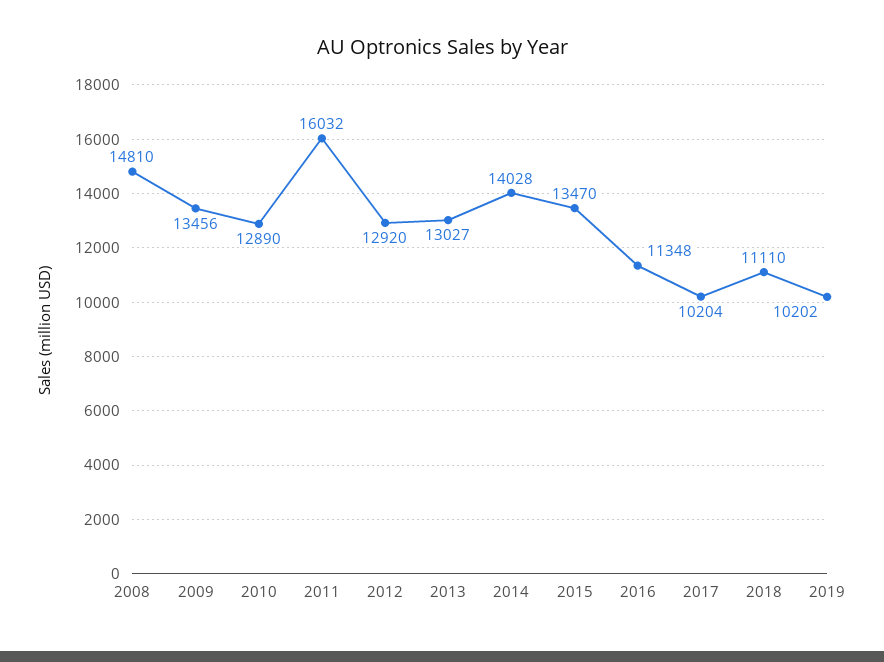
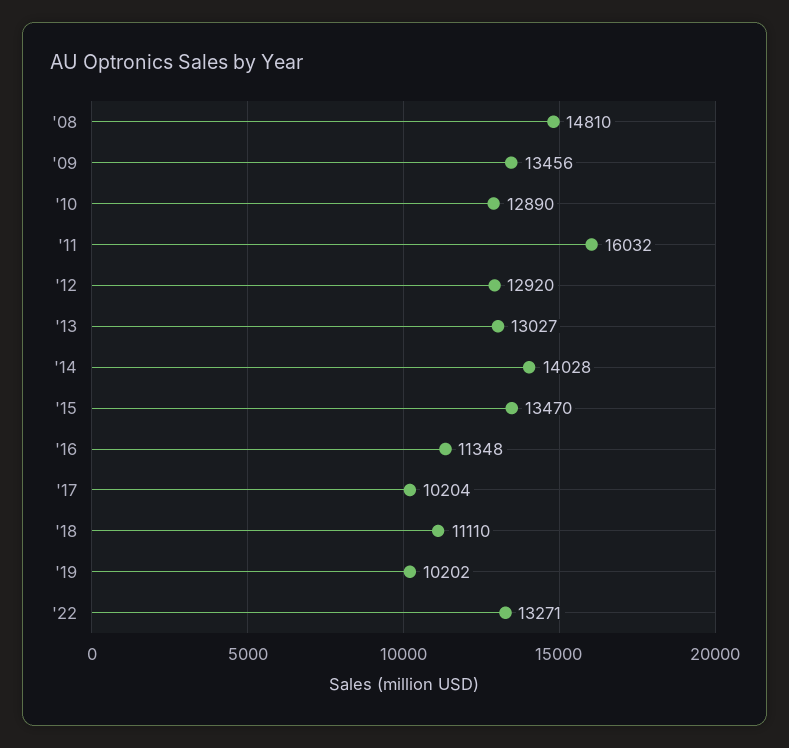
'22: none -> 13271

